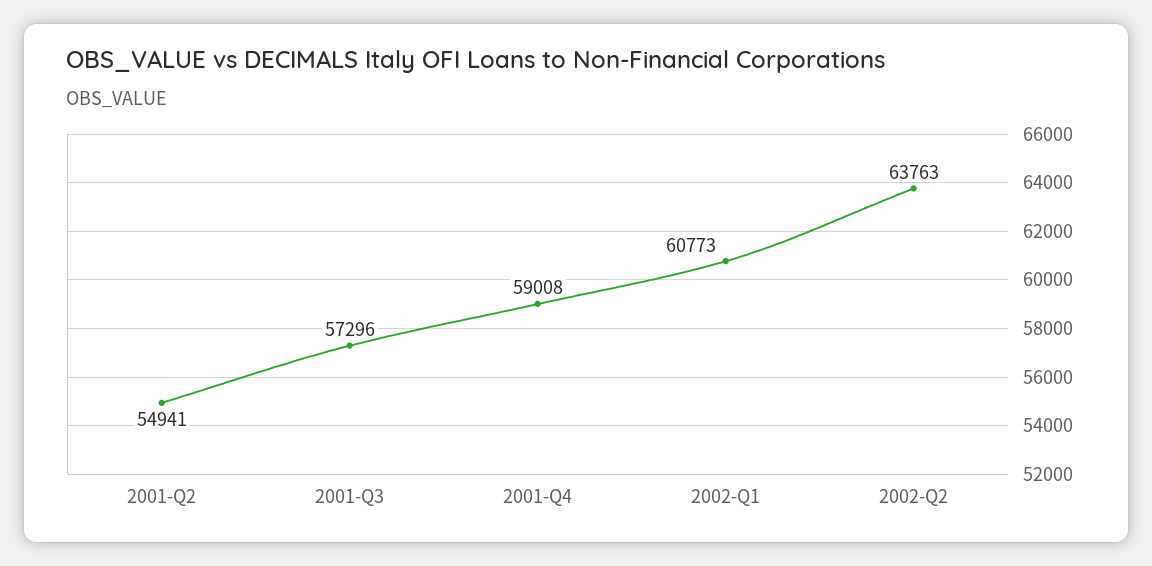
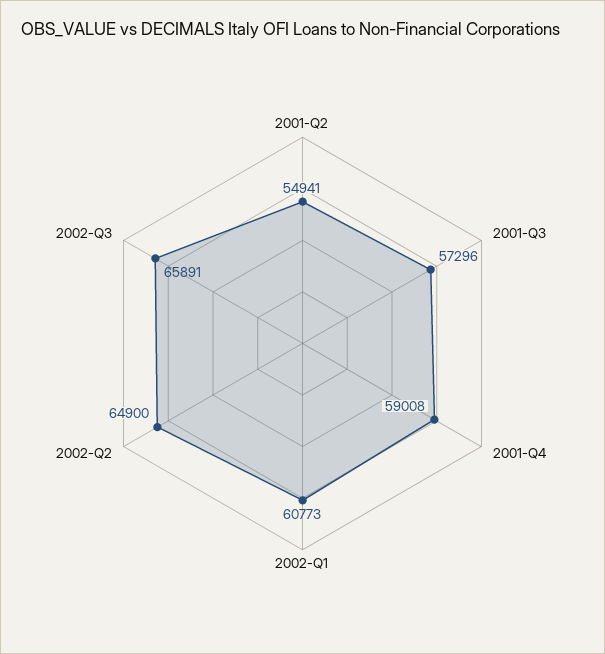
2002-Q2: 63763 -> 64900
2002-Q3: none -> 65891

